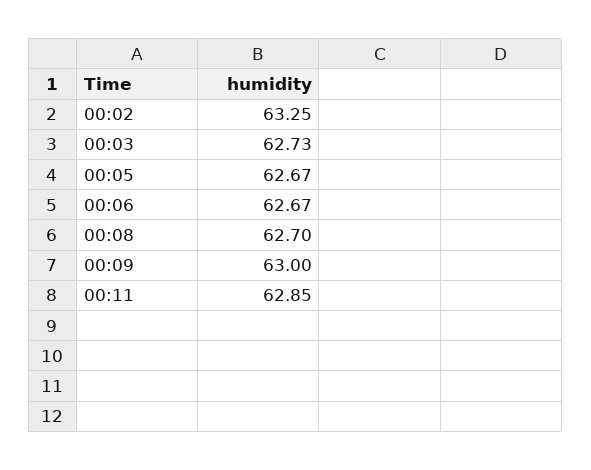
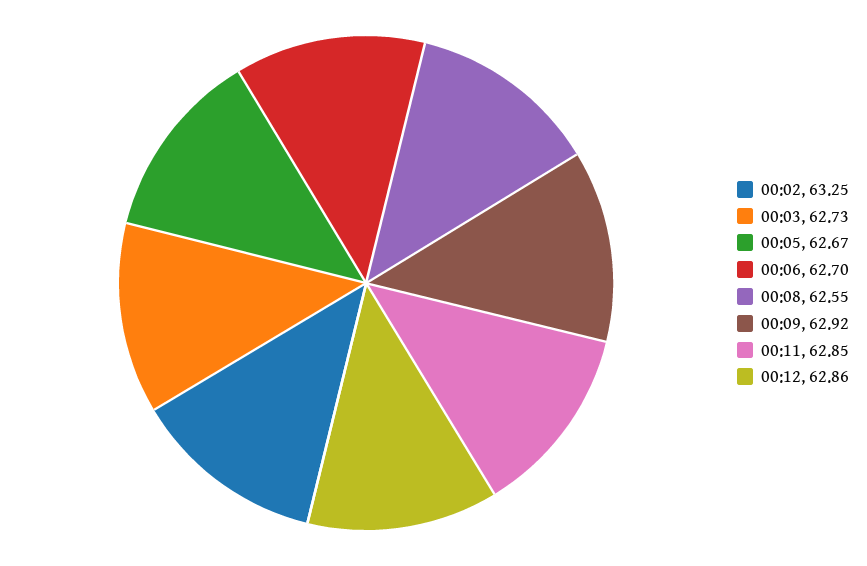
00:06: 62.67 -> 62.7
00:08: 62.7 -> 62.55
00:09: 63 -> 62.92
00:12: none -> 62.86

